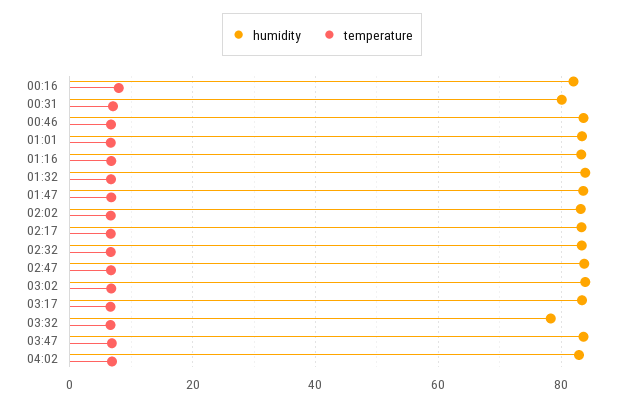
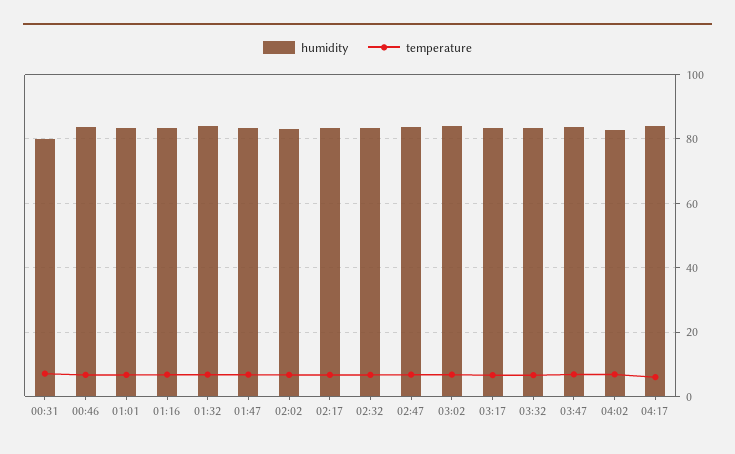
humidity, 00:16: 82 -> none
temperature, 00:16: 8 -> none
humidity, 03:32: 78 -> 84
humidity, 04:17: none -> 84
temperature, 04:17: none -> 6

